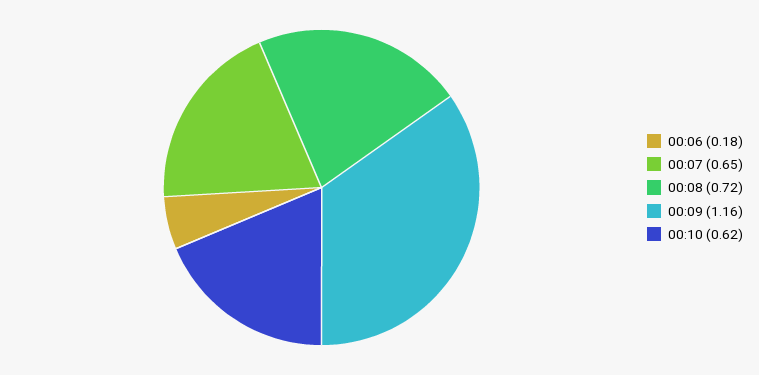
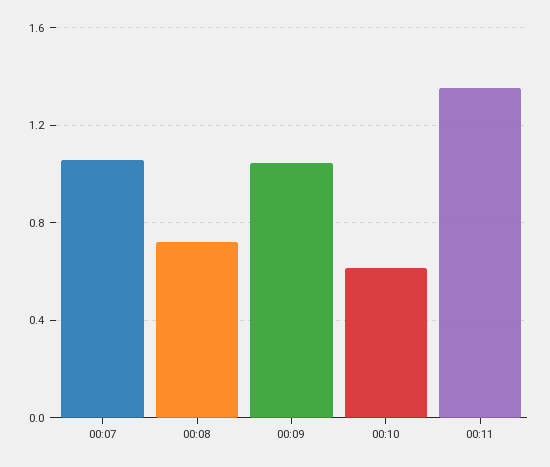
00:06: 0.18 -> none
00:07: 0.65 -> 1.05
00:09: 1.16 -> 1.05
00:11: none -> 1.35

